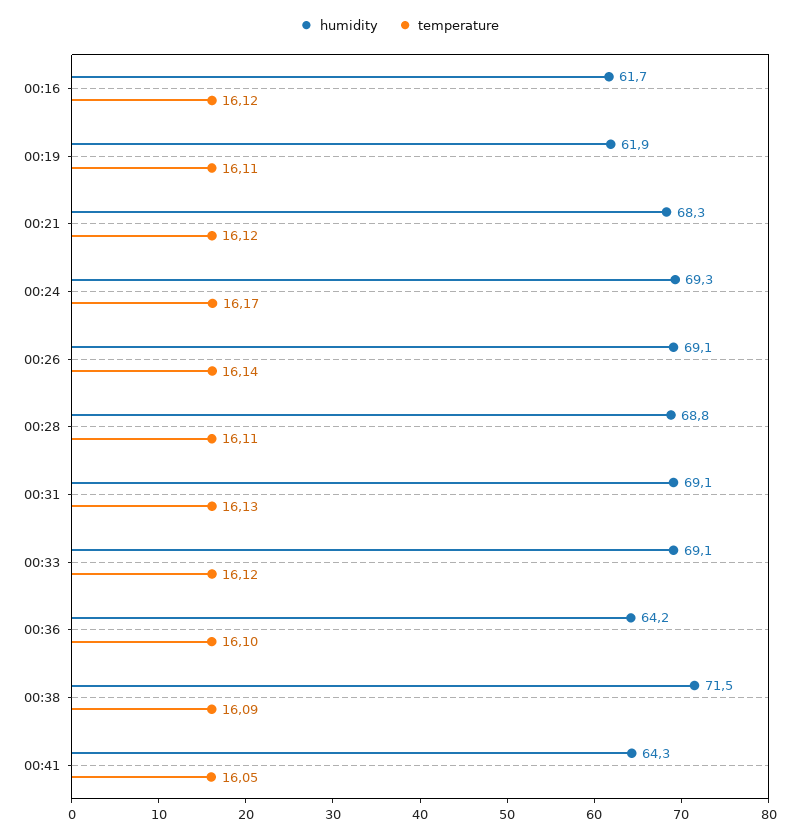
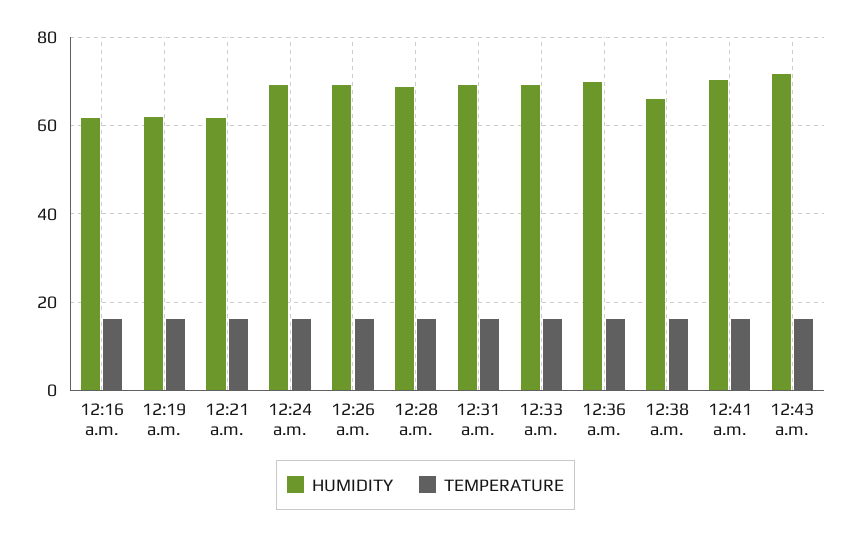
humidity, 00:21: 68.3 -> 62
humidity, 00:36: 64.2 -> 70
humidity, 00:38: 71.5 -> 66
humidity, 00:41: 64.3 -> 70
humidity, 12:43 a.m.: none -> 72
temperature, 12:43 a.m.: none -> 16

